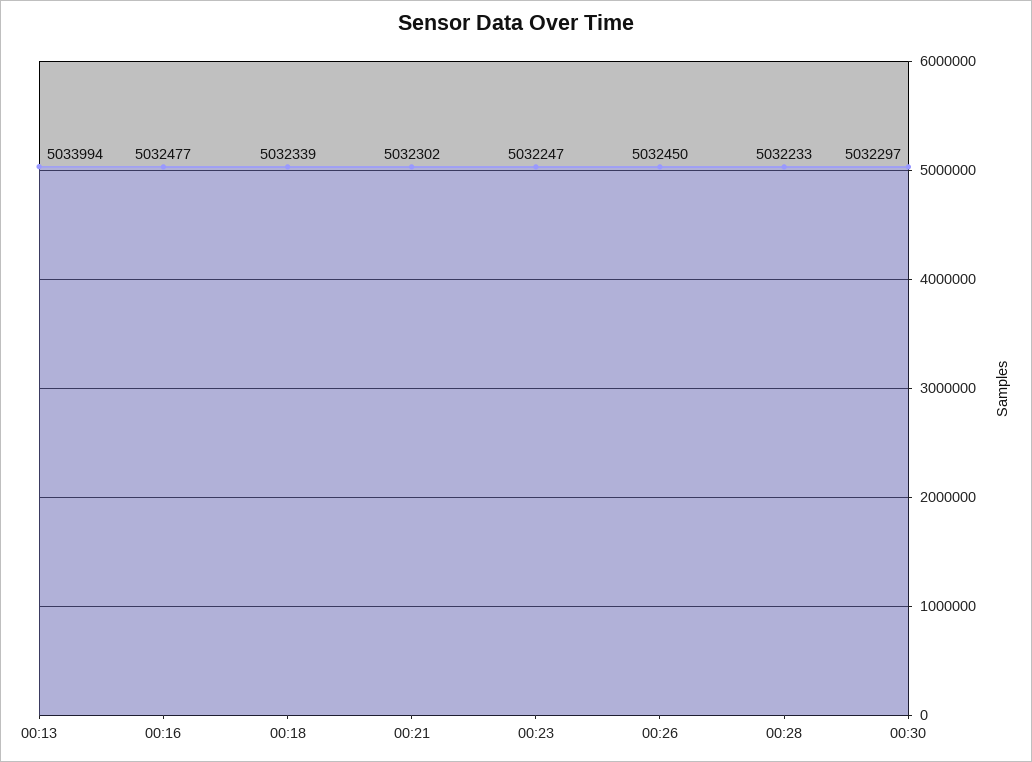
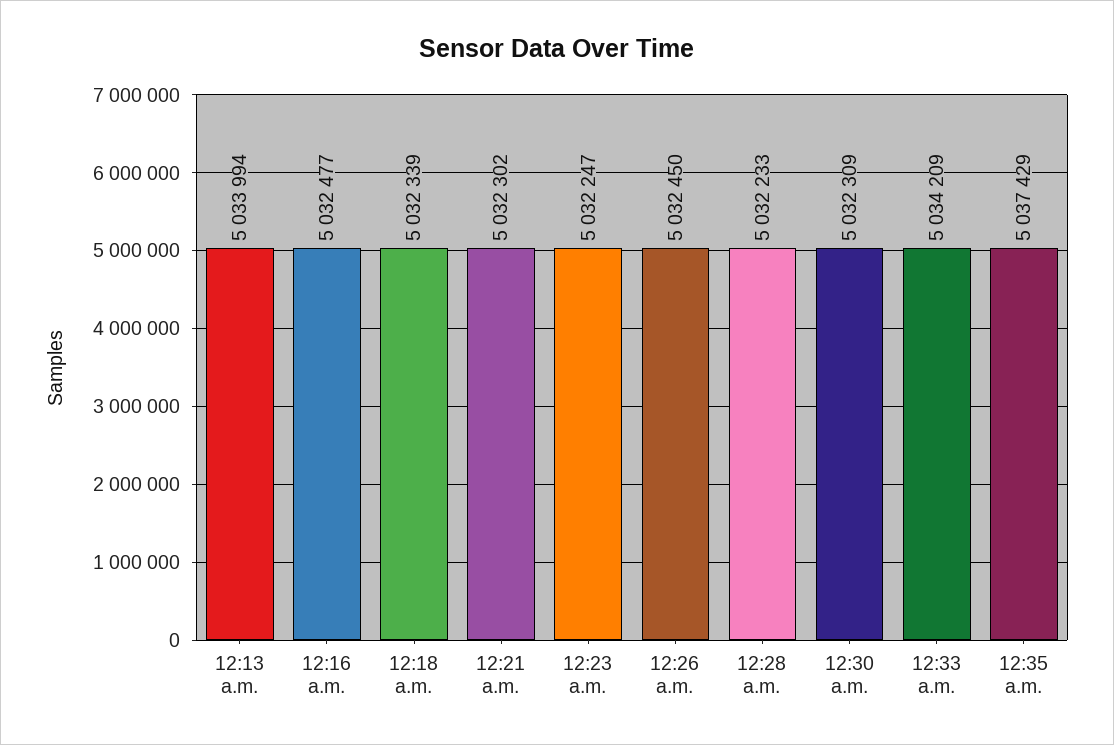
00:30: 5032297 -> 5032309
12:33 a.m.: none -> 5034209
12:35 a.m.: none -> 5037429

